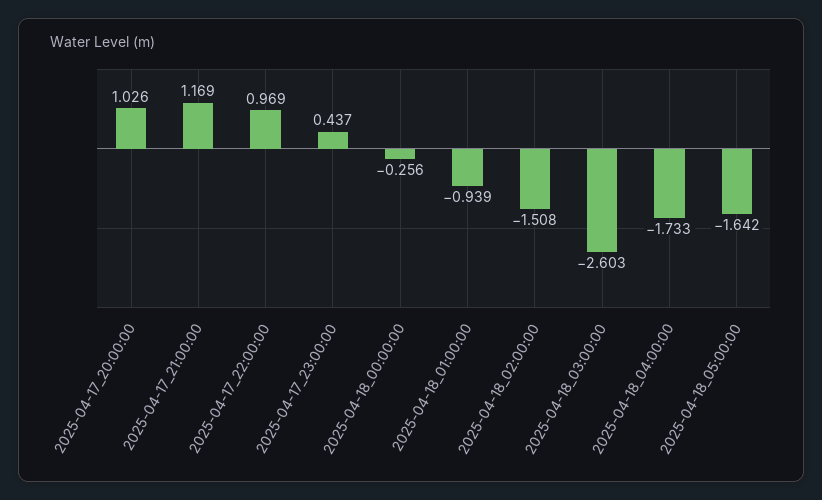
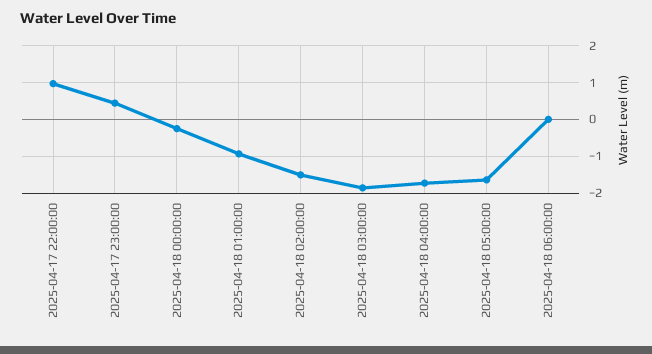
2025-04-17_20:00:00: 1.026 -> none
2025-04-17_21:00:00: 1.169 -> none
2025-04-18_03:00:00: -2.603 -> -1.8
2025-04-18 06:00:00: none -> 0

